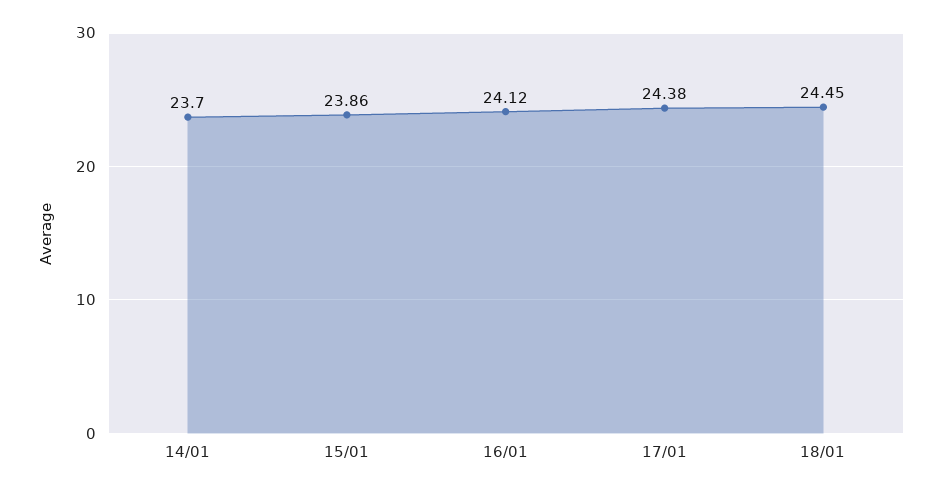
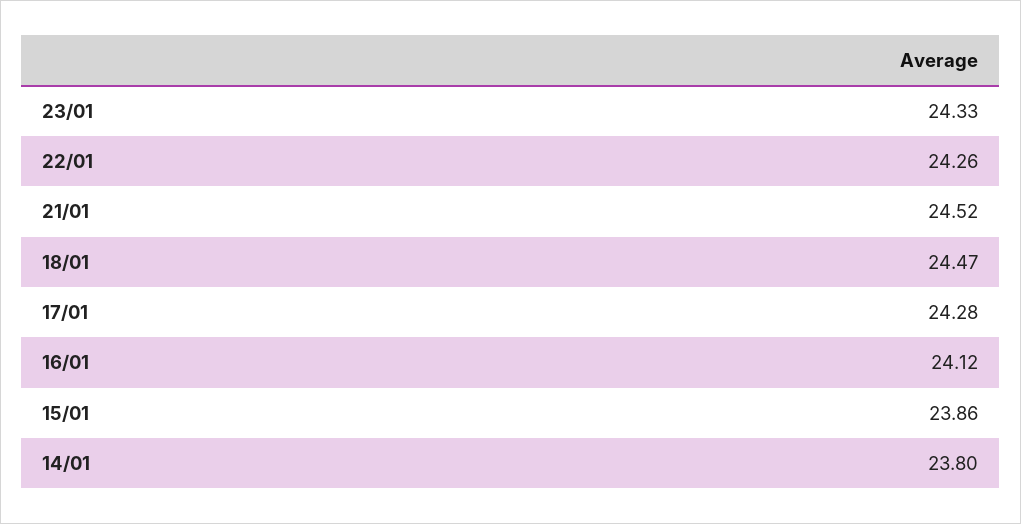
14/01: 23.7 -> 23.8
17/01: 24.38 -> 24.28
18/01: 24.45 -> 24.47
23/01: none -> 24.33
22/01: none -> 24.26
21/01: none -> 24.52

